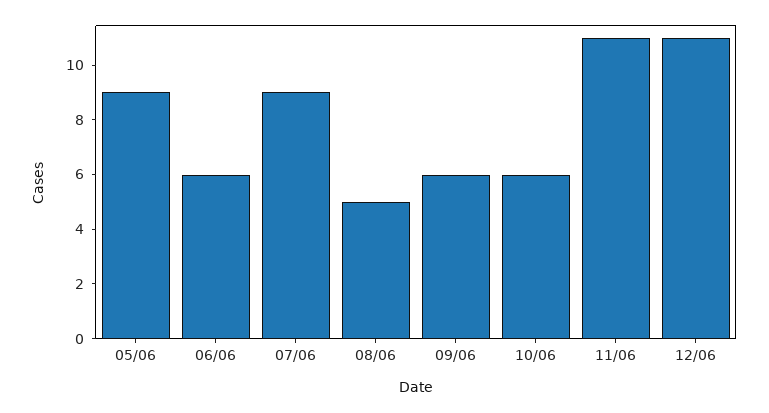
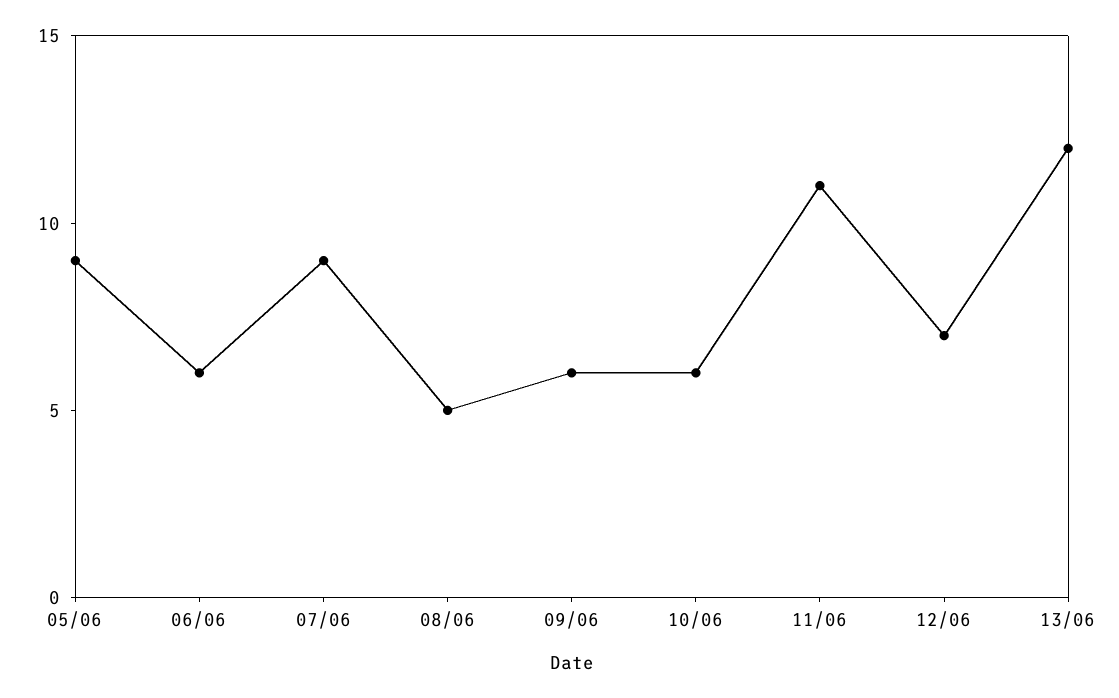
12/06: 11 -> 7
13/06: none -> 12

